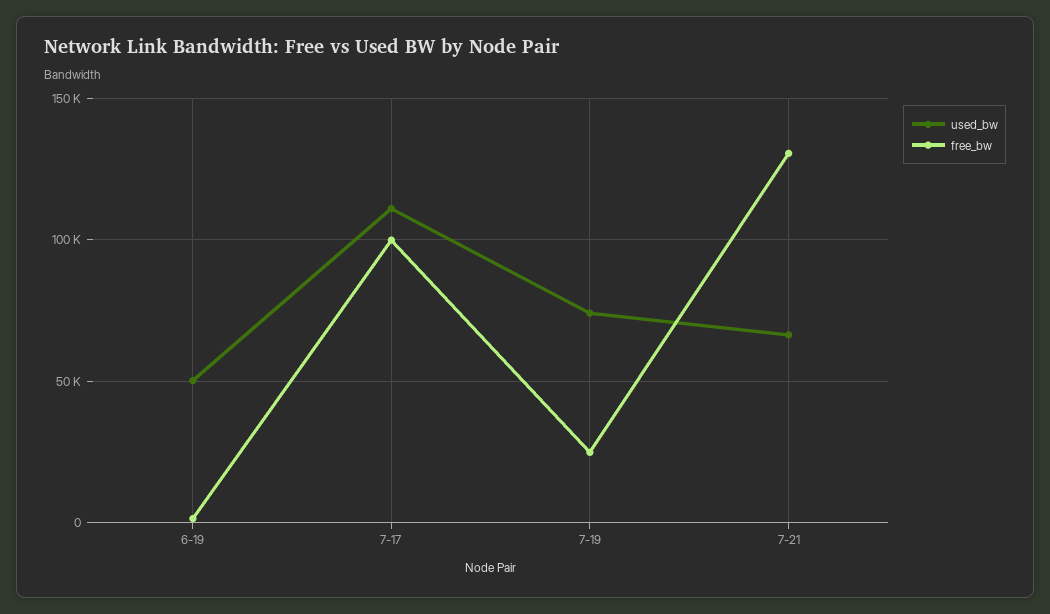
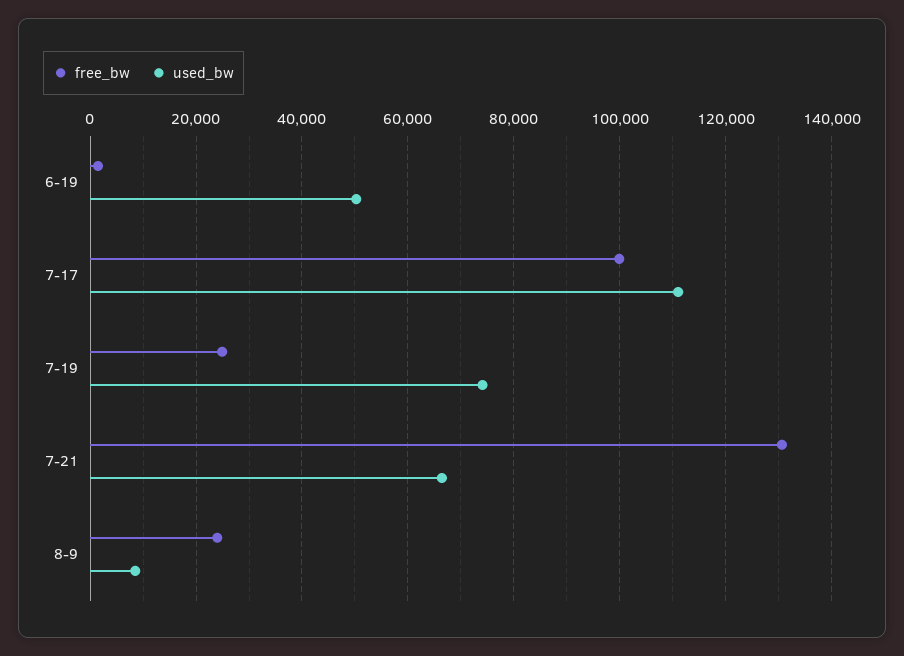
free_bw, 8-9: none -> 24000
used_bw, 8-9: none -> 8000

